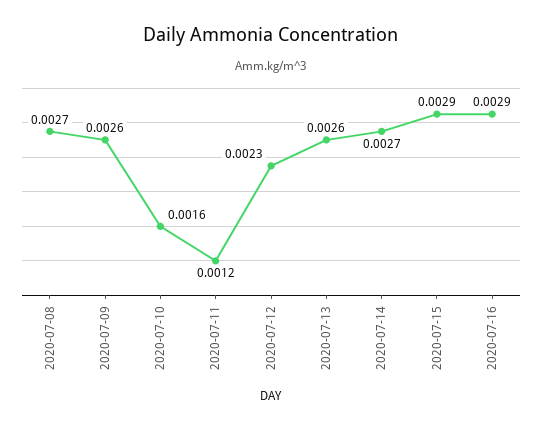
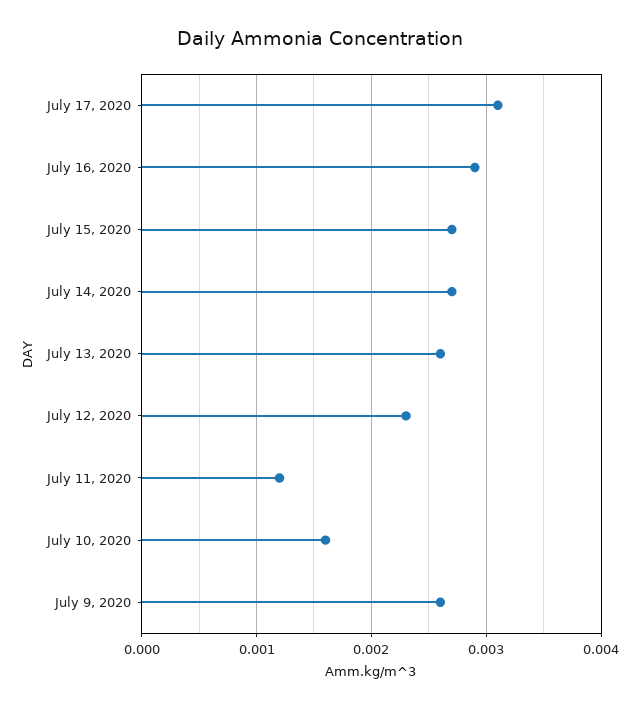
2020-07-08: 0.0027 -> none
2020-07-15: 0.0029 -> 0.0027
July 17, 2020: none -> 0.0031

